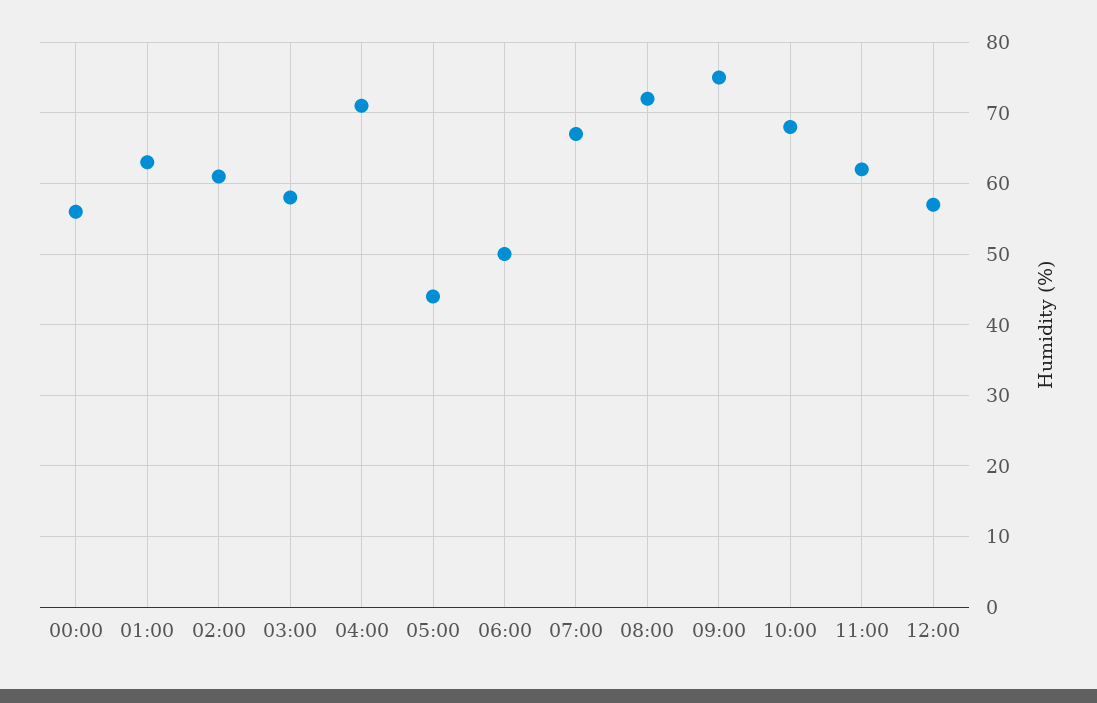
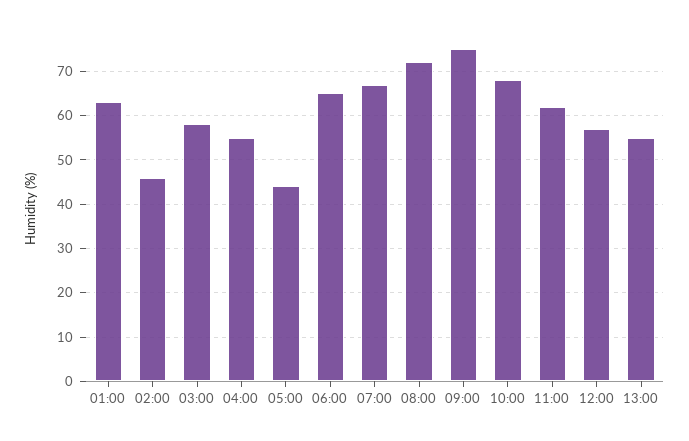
00:00: 56 -> none
02:00: 61 -> 45
04:00: 71 -> 55
06:00: 50 -> 65
13:00: none -> 55

